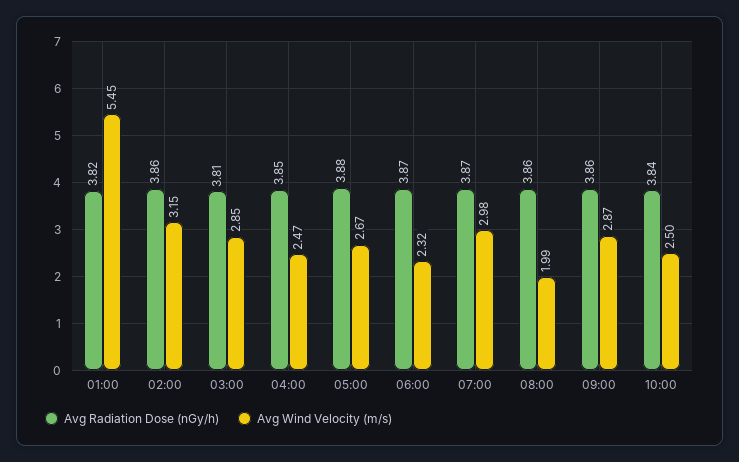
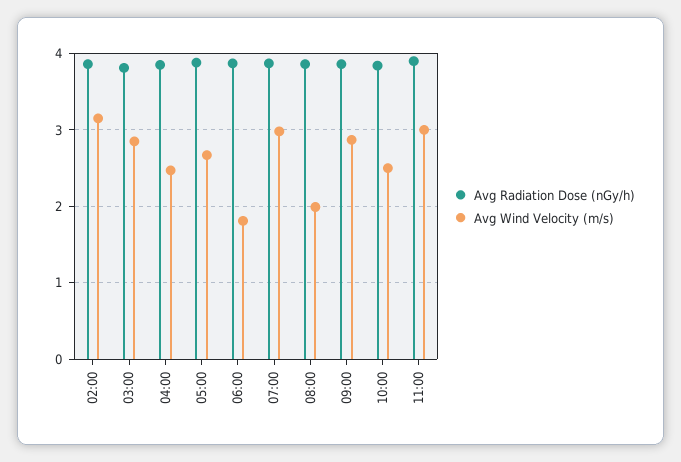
Avg Radiation Dose (nGy/h), 01:00: 3.82 -> none
Avg Wind Velocity (m/s), 01:00: 5.45 -> none
Avg Wind Velocity (m/s), 06:00: 2.32 -> 1.8
Avg Radiation Dose (nGy/h), 11:00: none -> 3.9
Avg Wind Velocity (m/s), 11:00: none -> 3

